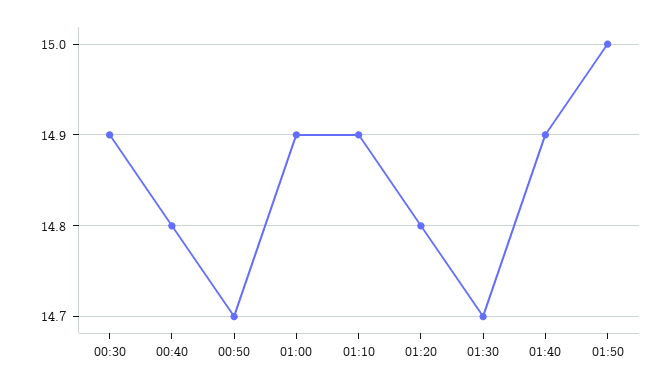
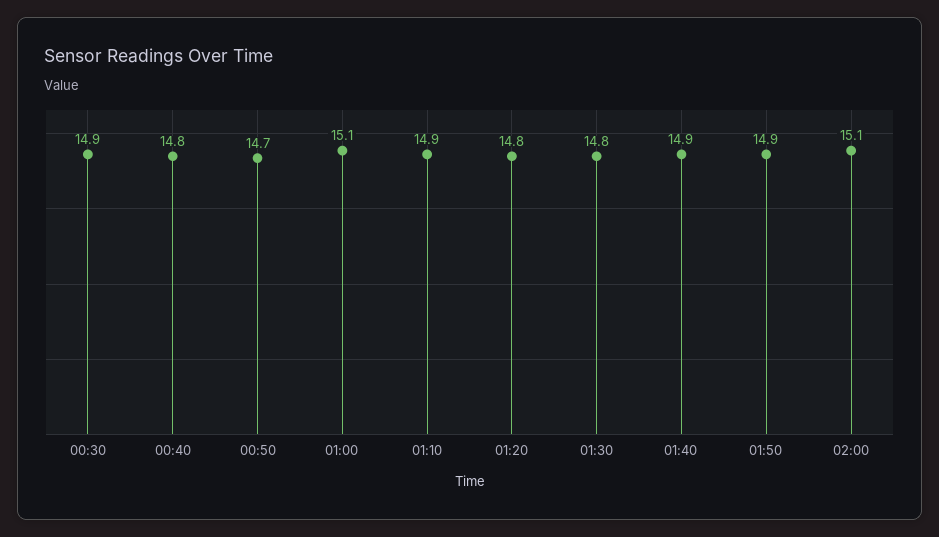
01:00: 14.9 -> 15.1
01:30: 14.7 -> 14.8
01:50: 15 -> 14.9
02:00: none -> 15.1

